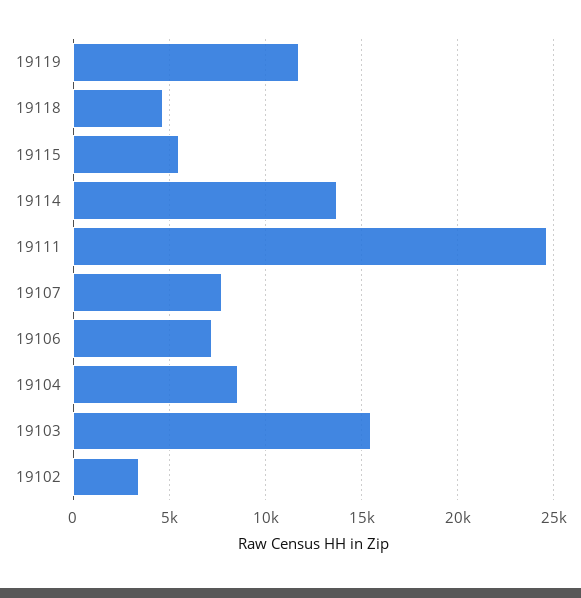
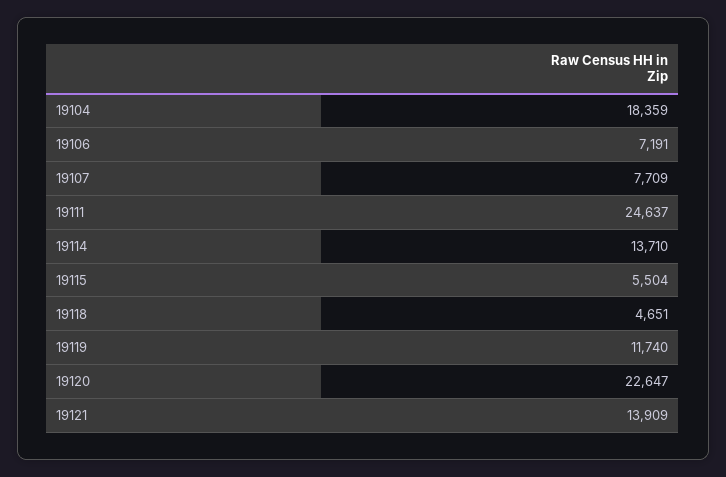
19104: 8500 -> 18359
19103: 15500 -> none
19102: 3500 -> none
19120: none -> 22647
19121: none -> 13909

